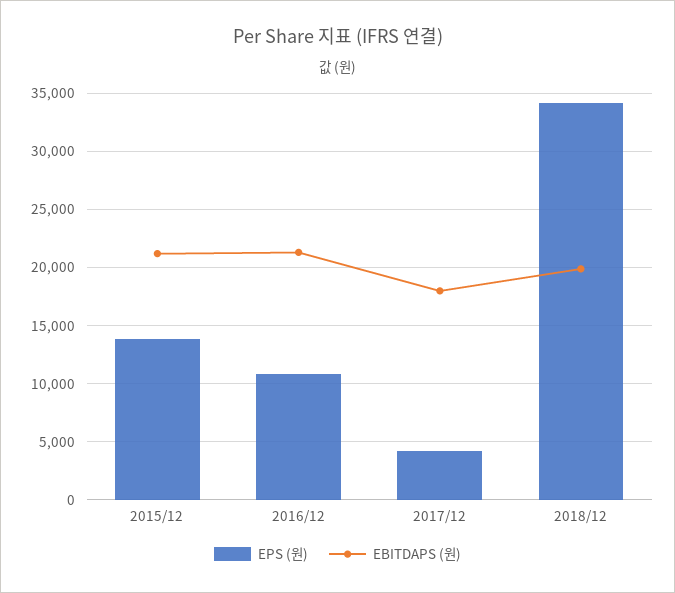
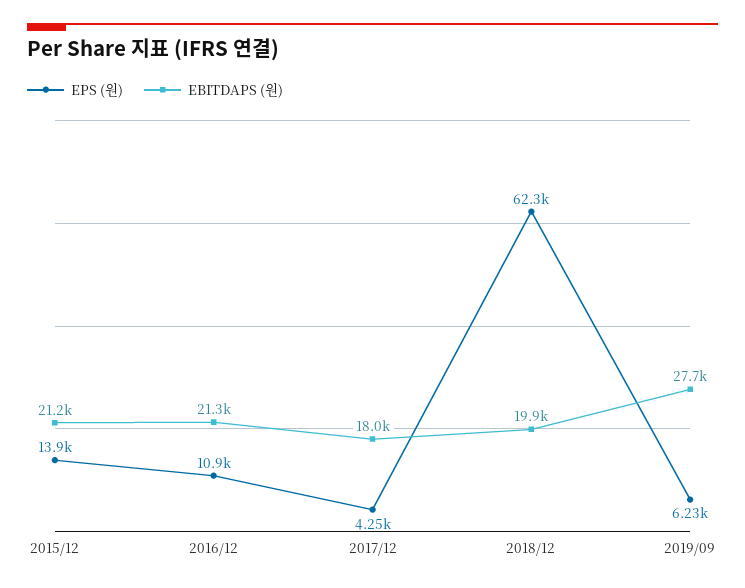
EPS (원), 2018/12: 34000 -> 62300
EPS (원), 2019/09: none -> 6230
EBITDAPS (원), 2019/09: none -> 27700

